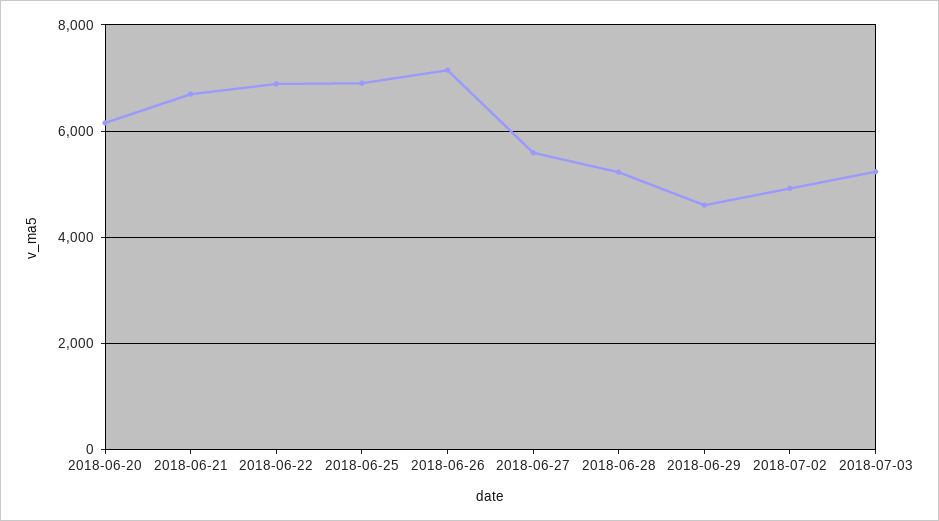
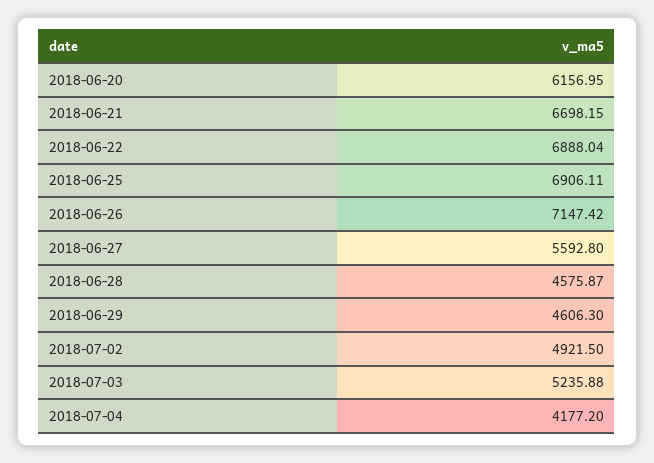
2018-06-28: 5200 -> 4575.87
2018-07-04: none -> 4177.2

